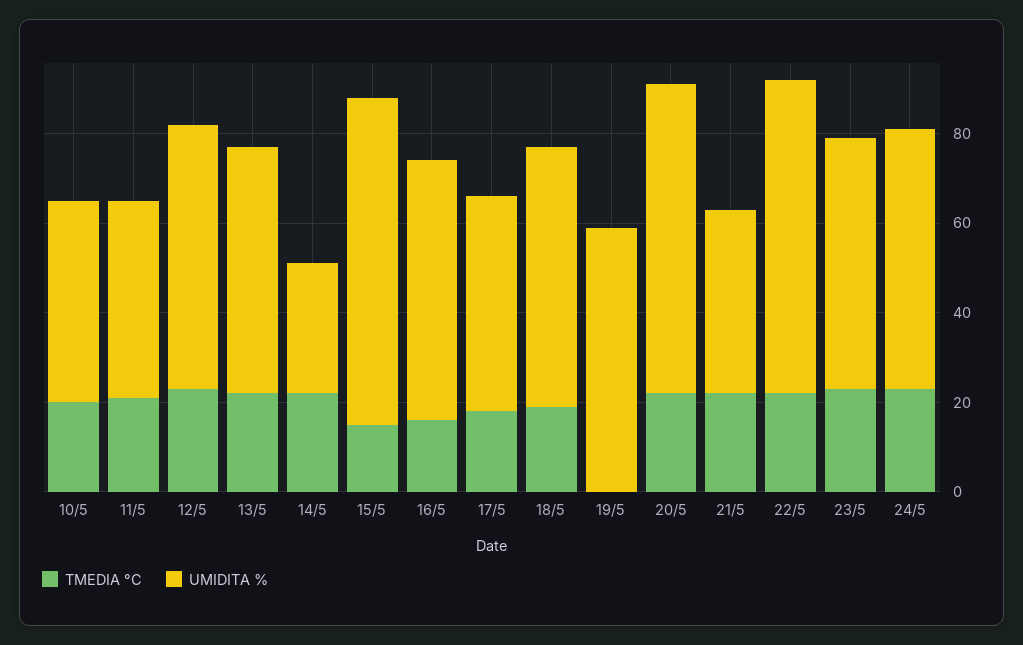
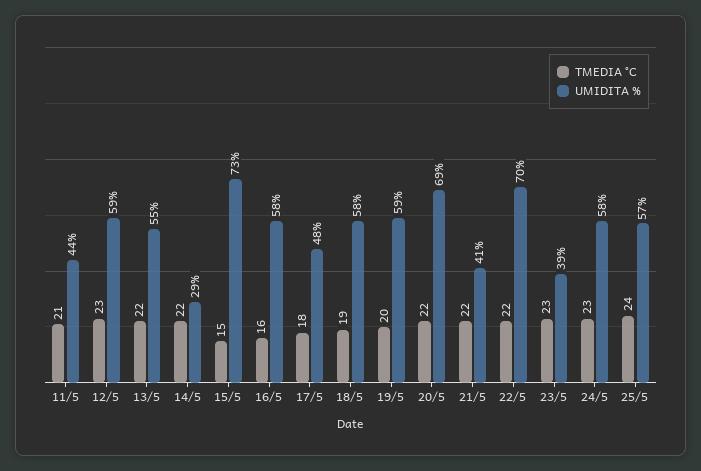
TMEDIA °C, 10/5: 20 -> none
UMIDITA %, 10/5: 45 -> none
TMEDIA °C, 19/5: 0 -> 20
UMIDITA %, 23/5: 55 -> 39
TMEDIA °C, 25/5: none -> 24
UMIDITA %, 25/5: none -> 57

